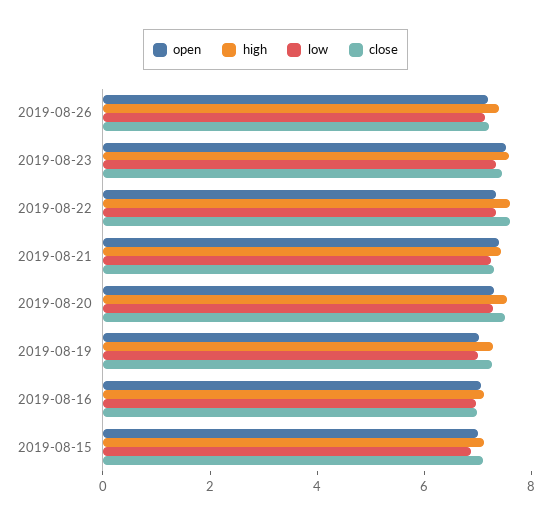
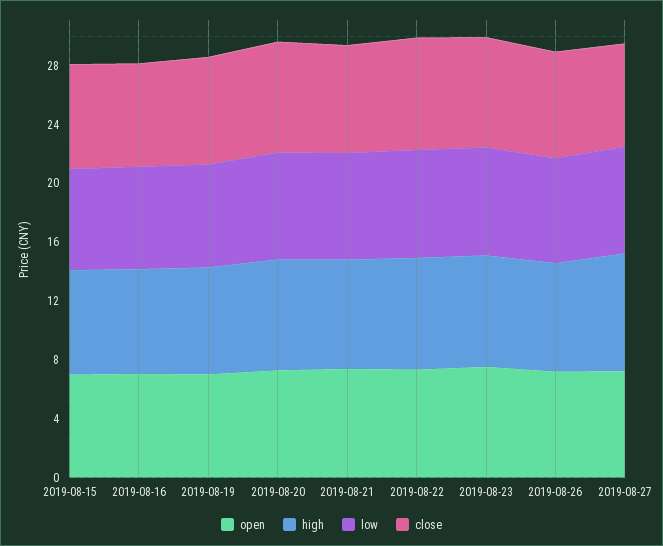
open, 2019-08-27: none -> 7
high, 2019-08-27: none -> 8
low, 2019-08-27: none -> 7
close, 2019-08-27: none -> 7

